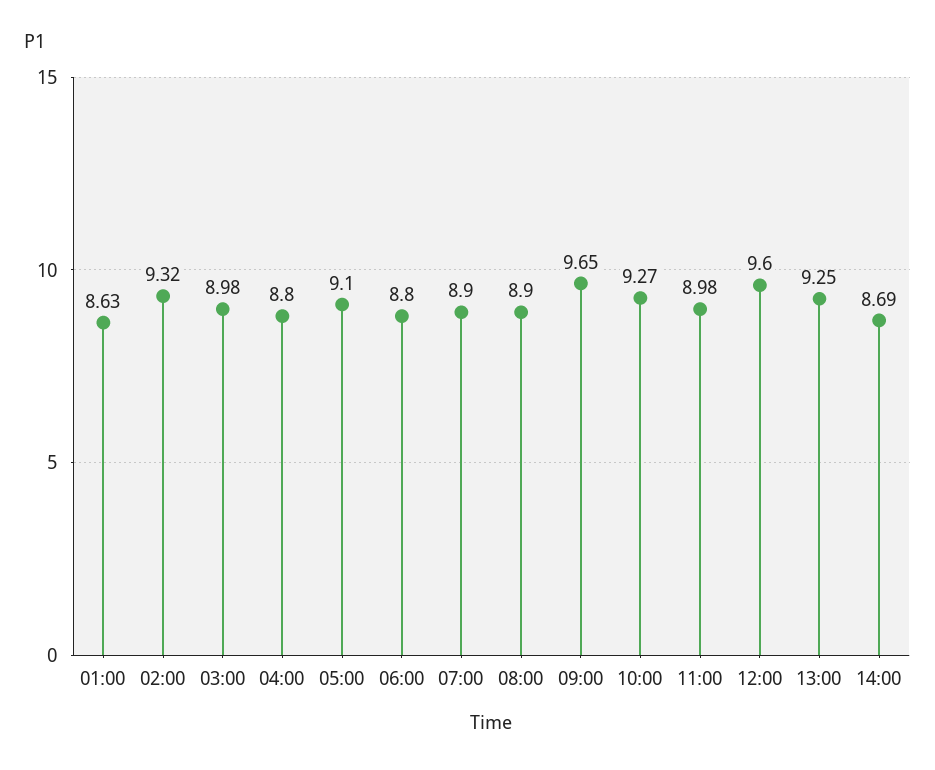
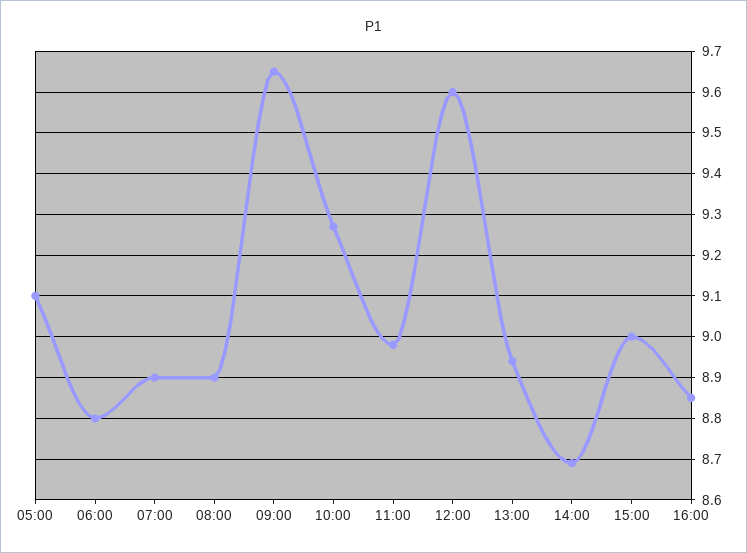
01:00: 8.63 -> none
02:00: 9.32 -> none
03:00: 8.98 -> none
04:00: 8.8 -> none
13:00: 9.25 -> 8.95
15:00: none -> 9
16:00: none -> 8.85

